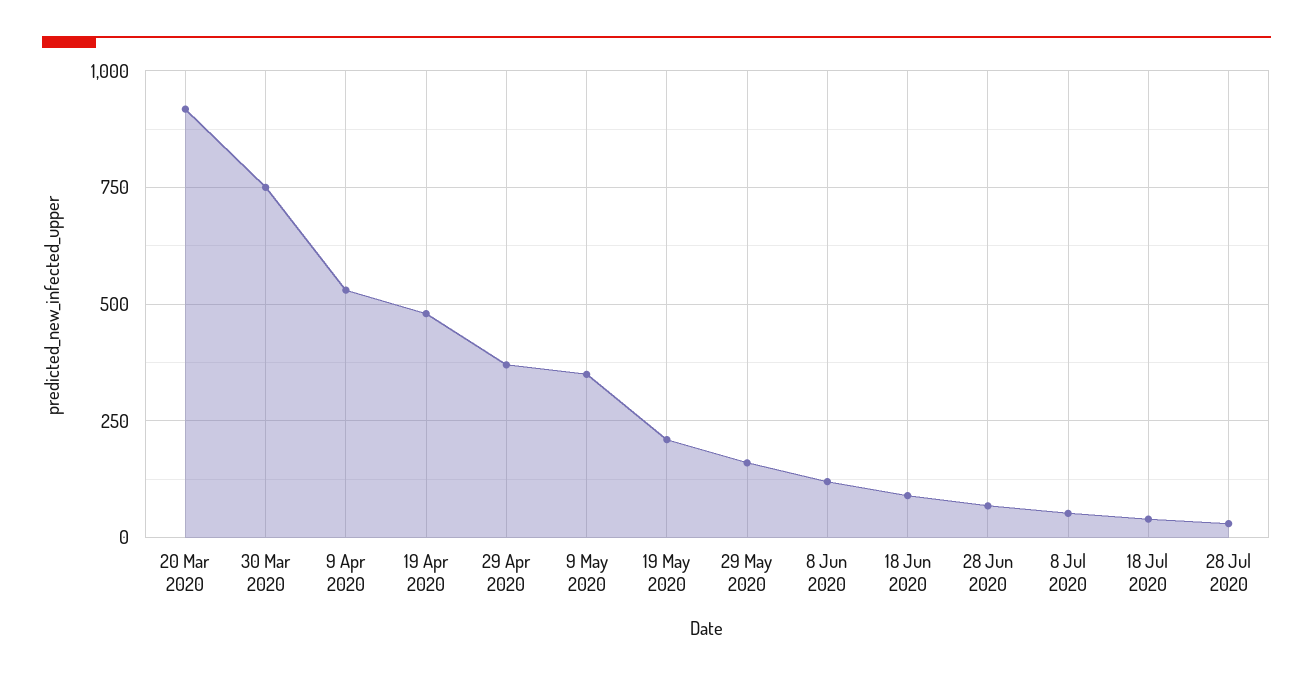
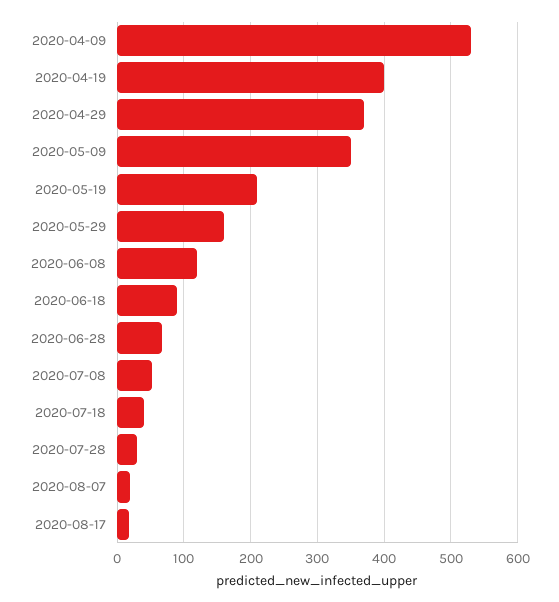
20 Mar 2020: 925 -> none
30 Mar 2020: 750 -> none
19 Apr 2020: 475 -> 400
2020-08-07: none -> 20
2020-08-17: none -> 20

